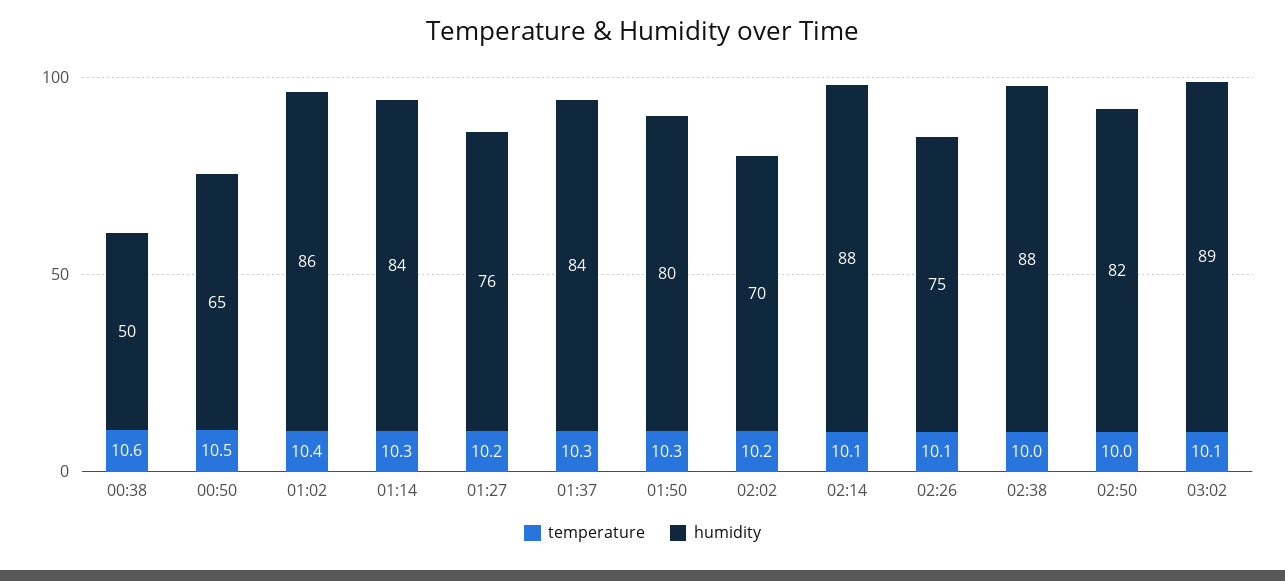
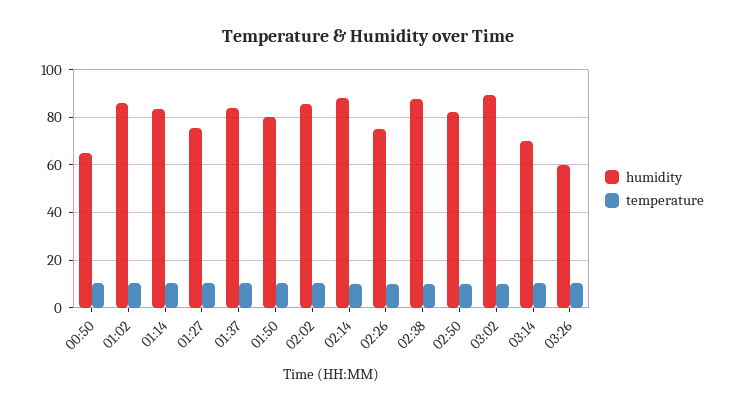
temperature, 00:38: 10.6 -> none
humidity, 00:38: 50 -> none
humidity, 02:02: 70 -> 85
humidity, 03:14: none -> 70
temperature, 03:14: none -> 10
humidity, 03:26: none -> 60
temperature, 03:26: none -> 10

